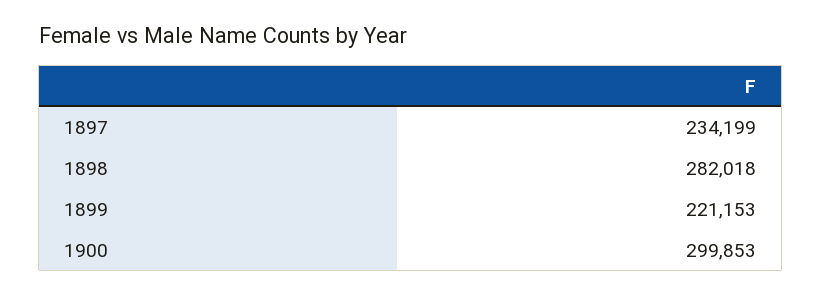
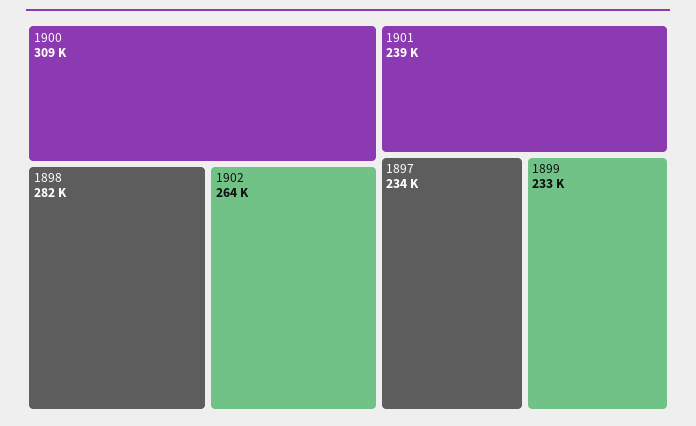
1899: 221153 -> 233000
1900: 299853 -> 309000
1902: none -> 264000
1901: none -> 239000

